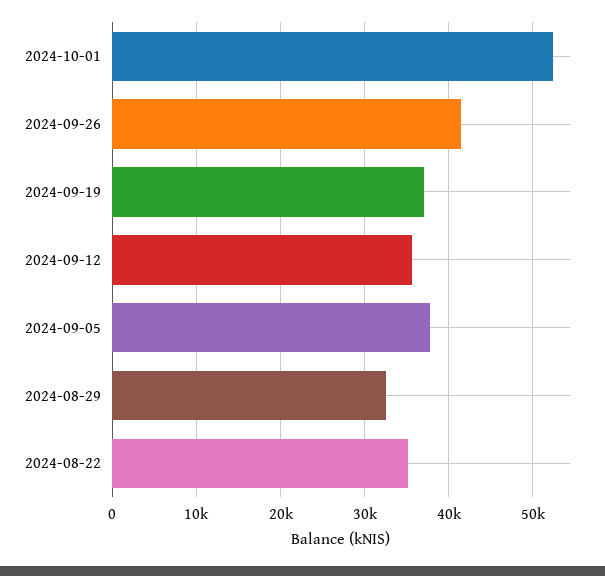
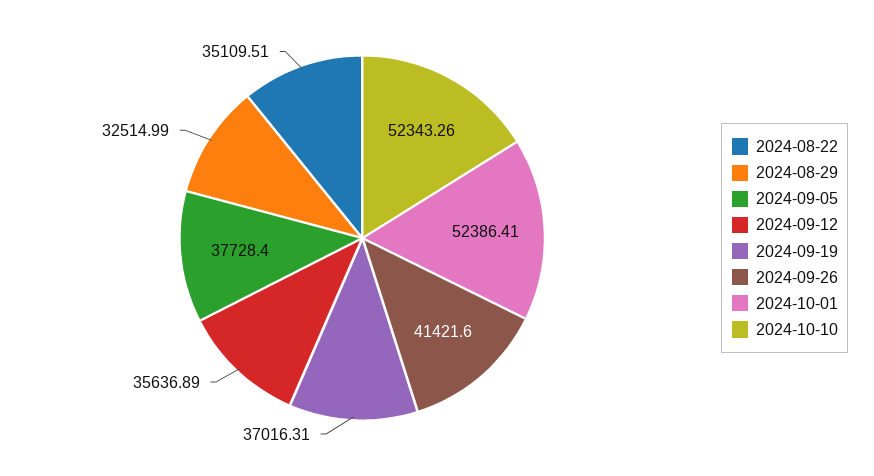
2024-10-10: none -> 52343.26

